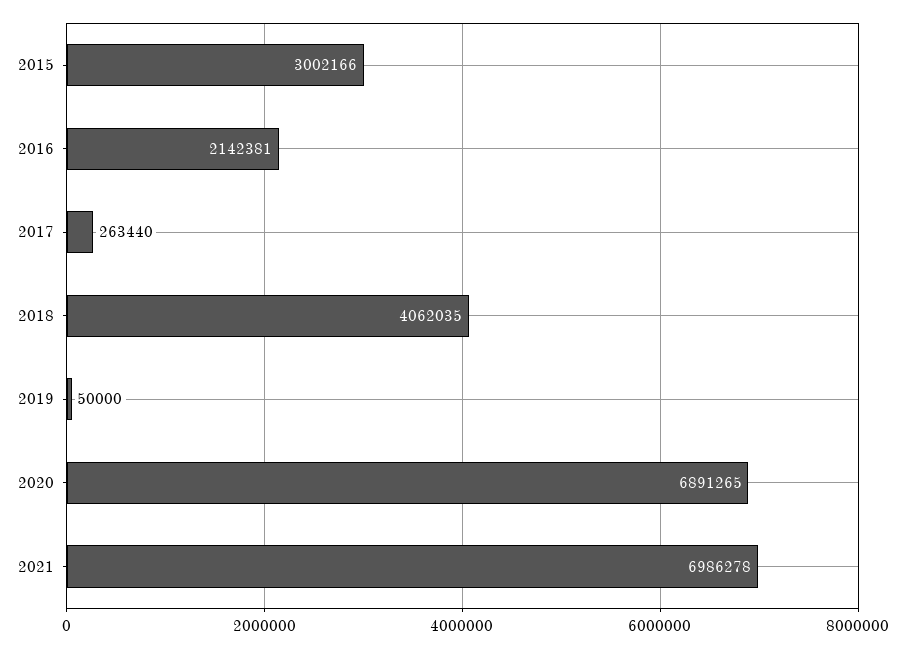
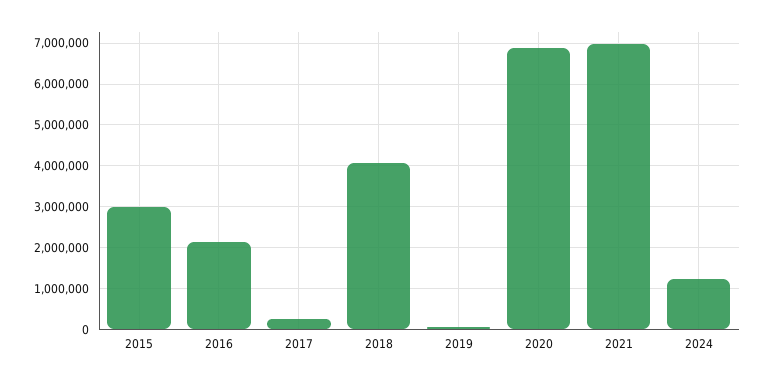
2024: none -> 1200000

